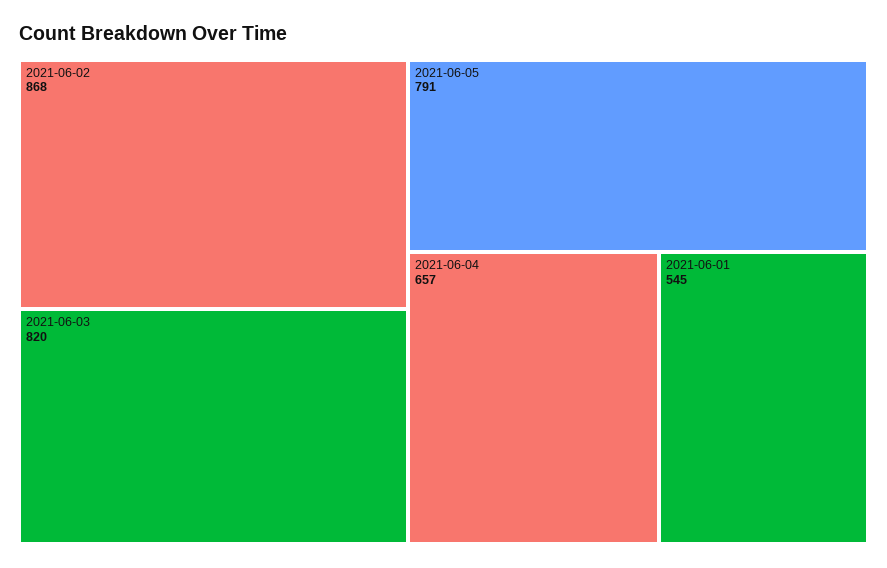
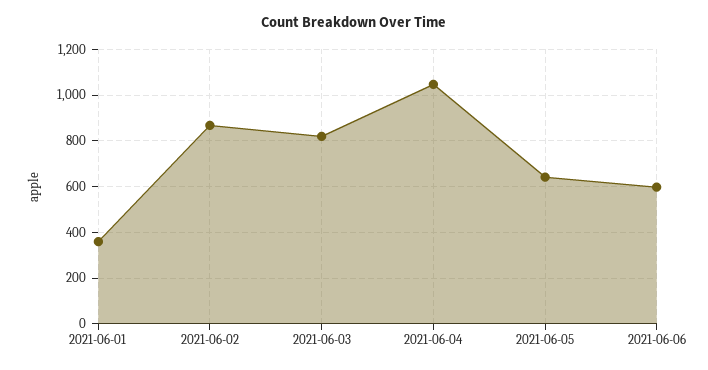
2021-06-05: 791 -> 650
2021-06-04: 657 -> 1050
2021-06-01: 545 -> 350
2021-06-06: none -> 600

